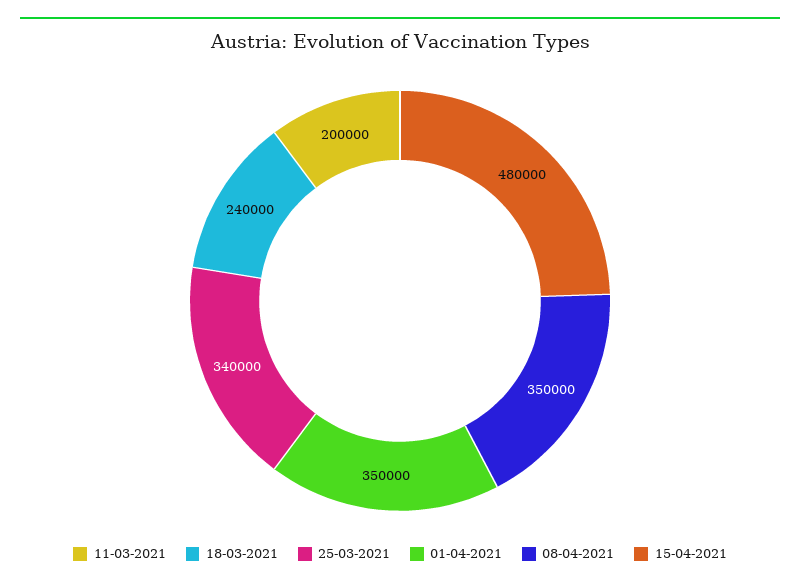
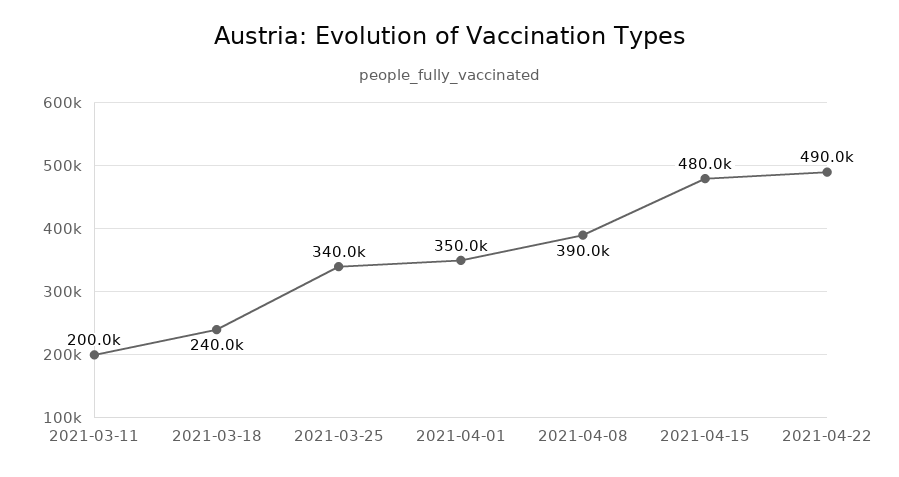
08-04-2021: 350000 -> 390000
2021-04-22: none -> 490000

